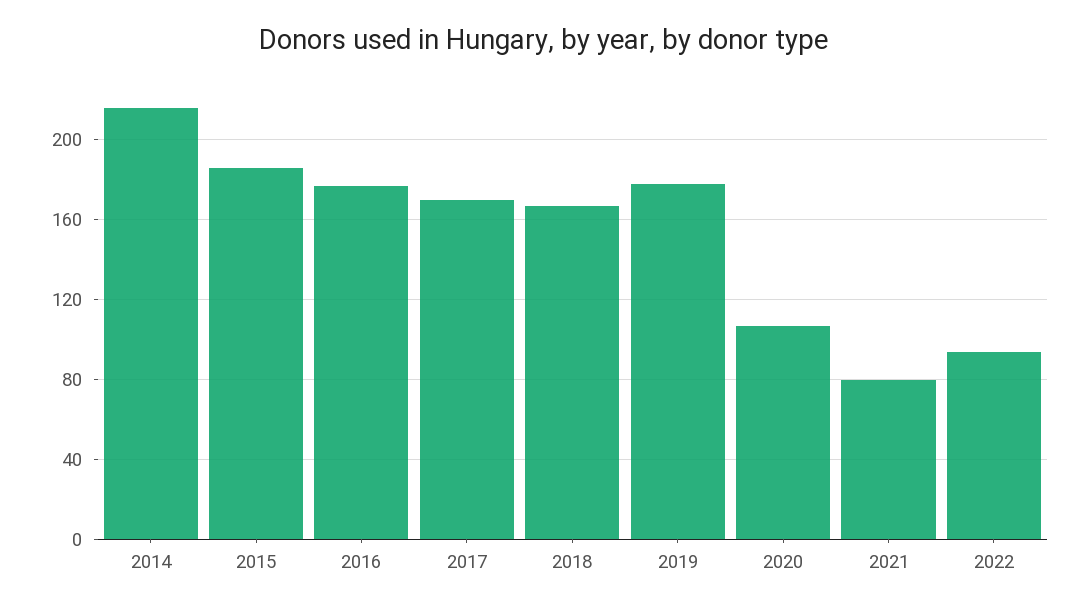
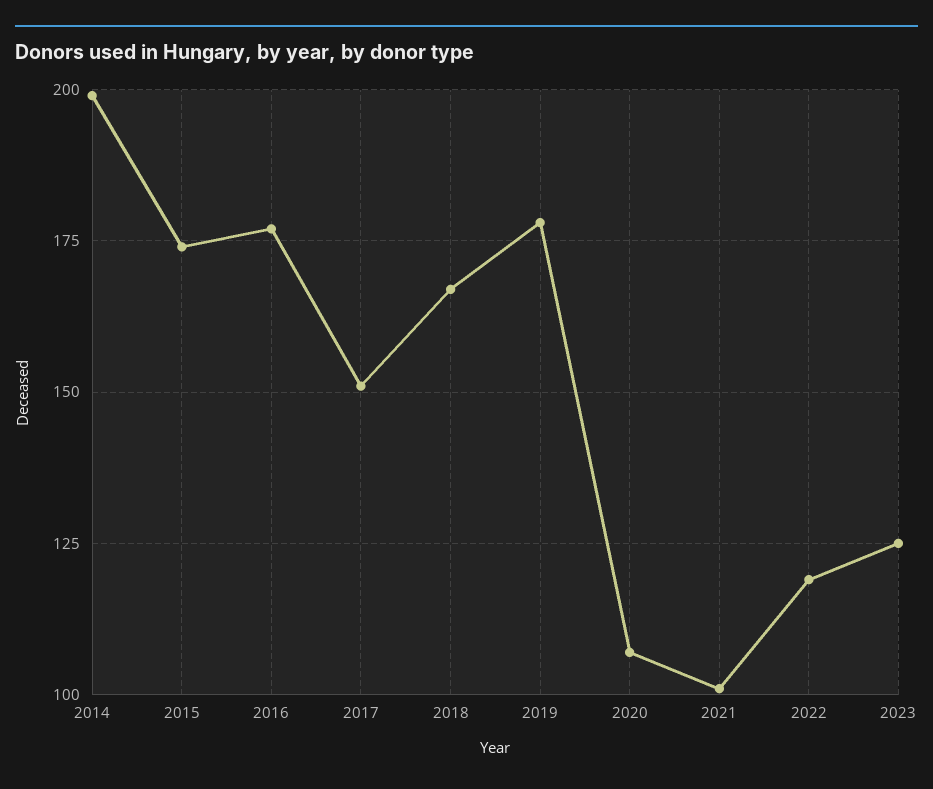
2014: 215 -> 200
2015: 185 -> 175
2017: 170 -> 150
2021: 80 -> 100
2022: 95 -> 120
2023: none -> 125

